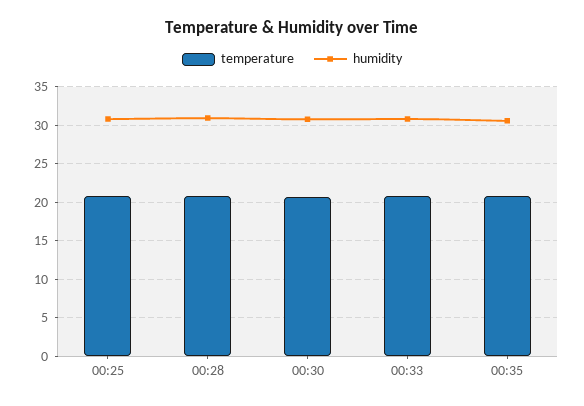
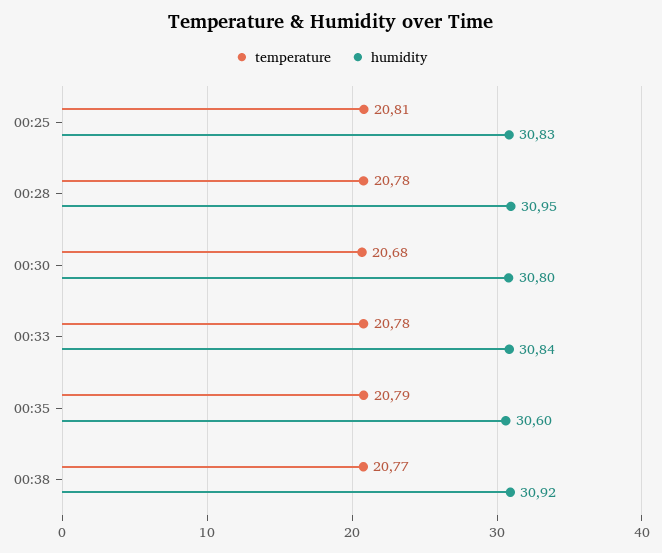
temperature, 00:38: none -> 20.77
humidity, 00:38: none -> 30.92

